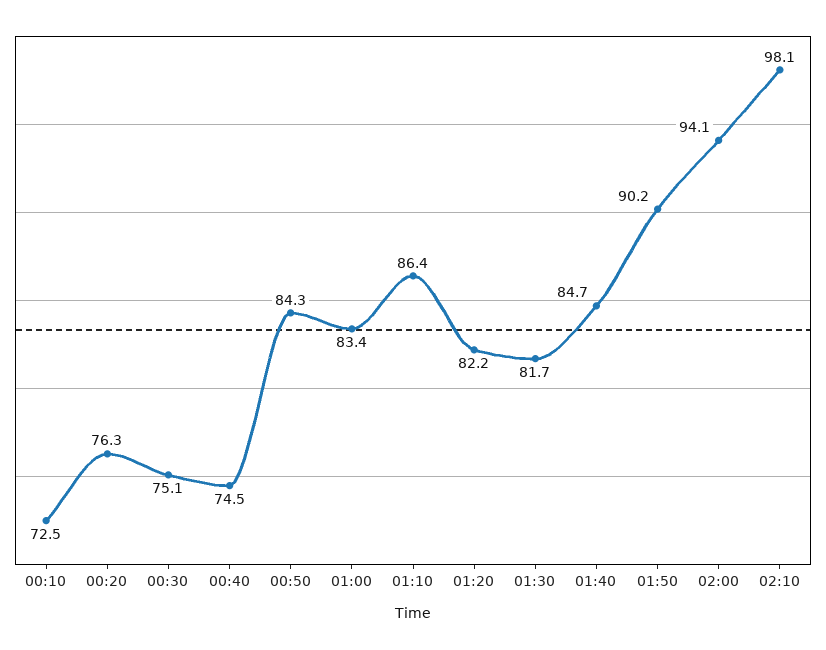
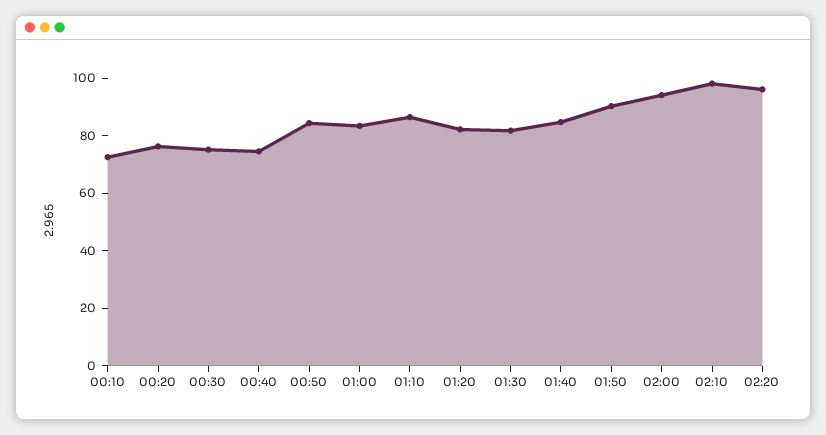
02:20: none -> 95

